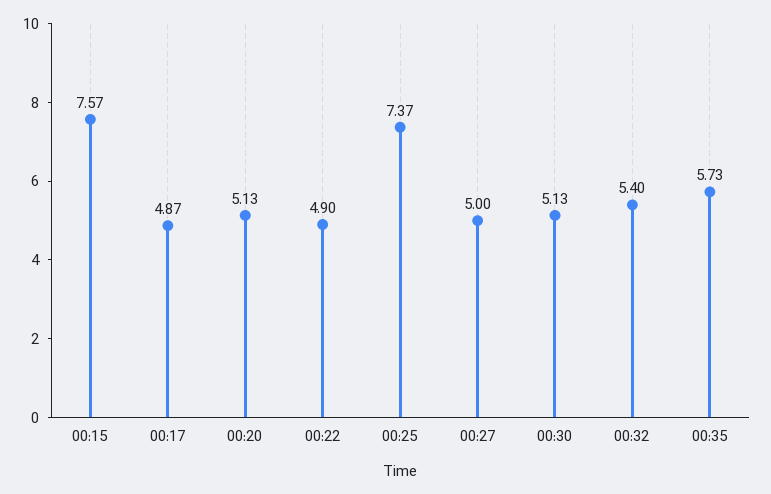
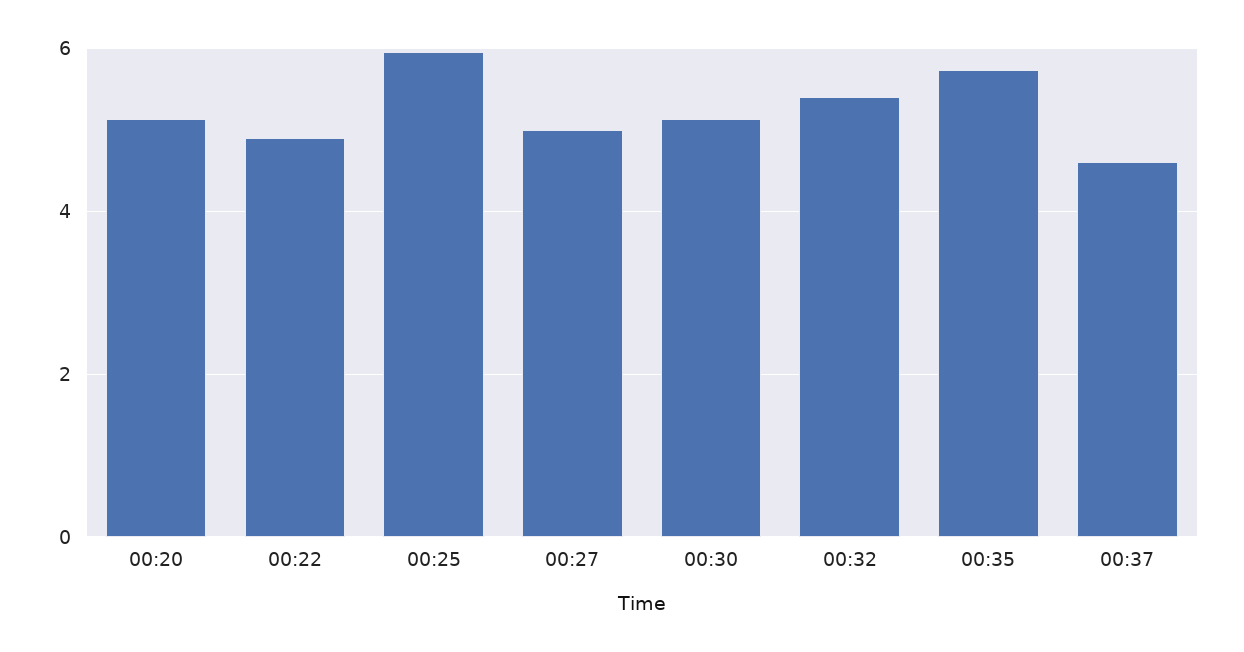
00:15: 7.57 -> none
00:17: 4.87 -> none
00:25: 7.37 -> 6
00:37: none -> 4.6

